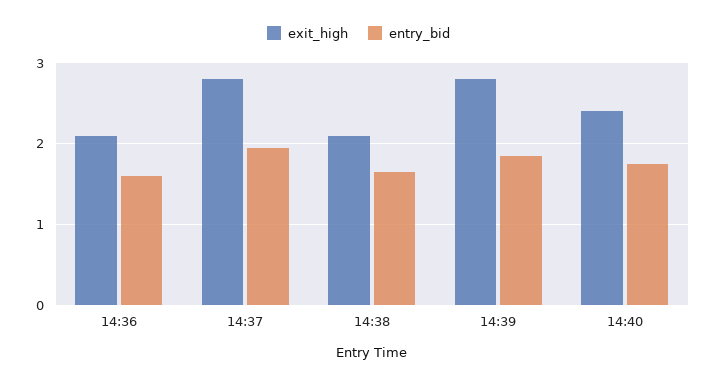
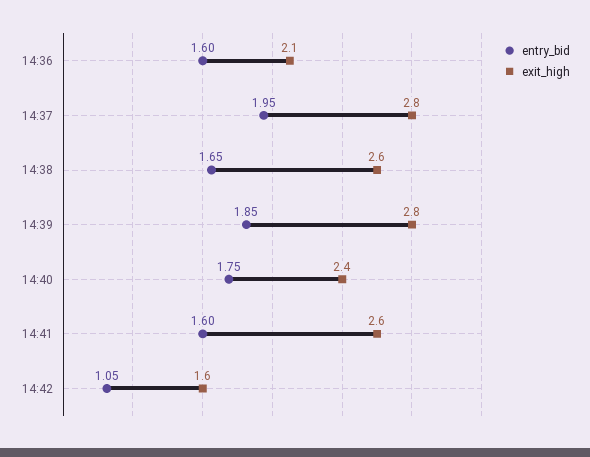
exit_high, 14:38: 2.1 -> 2.6
entry_bid, 14:41: none -> 1.6
exit_high, 14:41: none -> 2.6
entry_bid, 14:42: none -> 1.05
exit_high, 14:42: none -> 1.6

